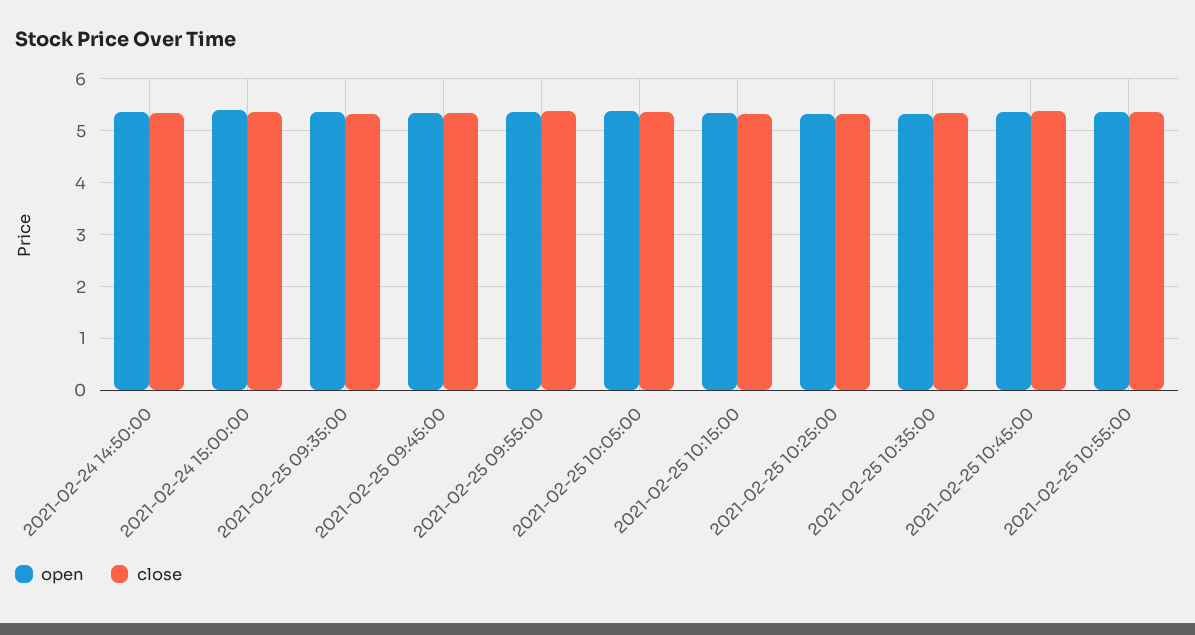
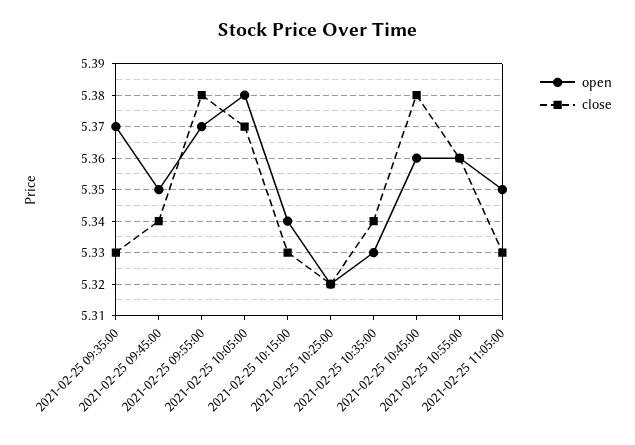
open, 2021-02-24 14:50:00: 5.4 -> none
close, 2021-02-24 14:50:00: 5.4 -> none
open, 2021-02-24 15:00:00: 5.4 -> none
close, 2021-02-24 15:00:00: 5.4 -> none
open, 2021-02-25 11:05:00: none -> 5.35
close, 2021-02-25 11:05:00: none -> 5.33

